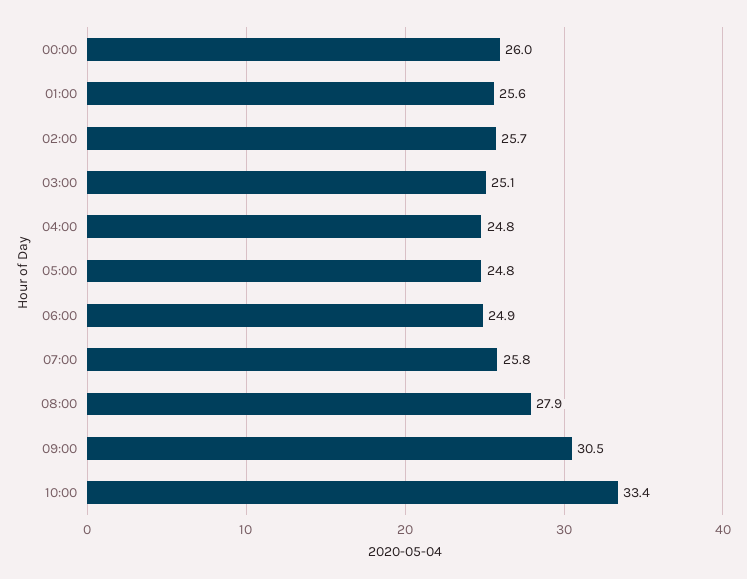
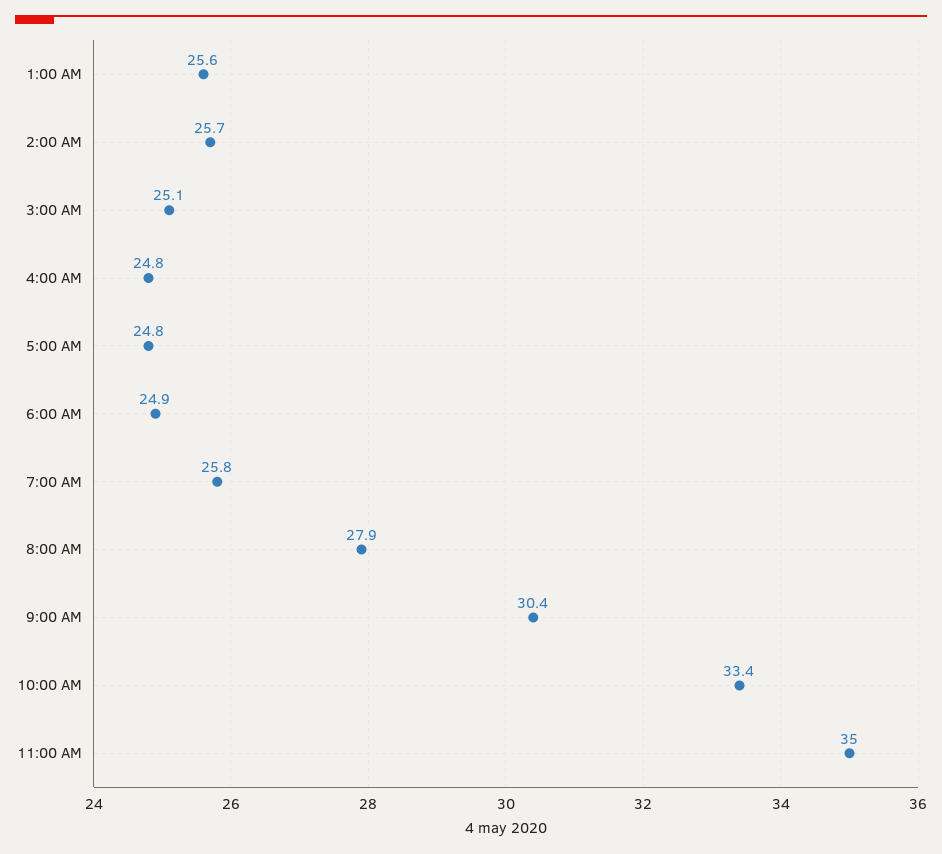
00:00: 26 -> none
09:00: 30.5 -> 30.4
11:00 AM: none -> 35

